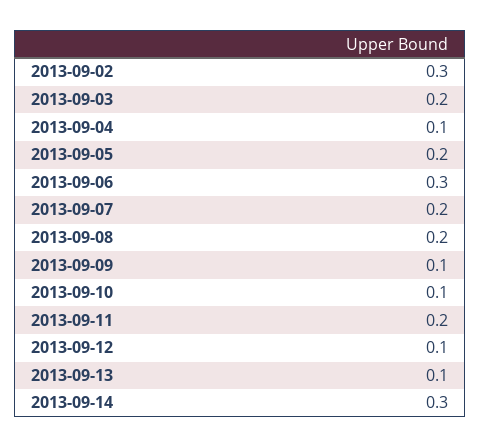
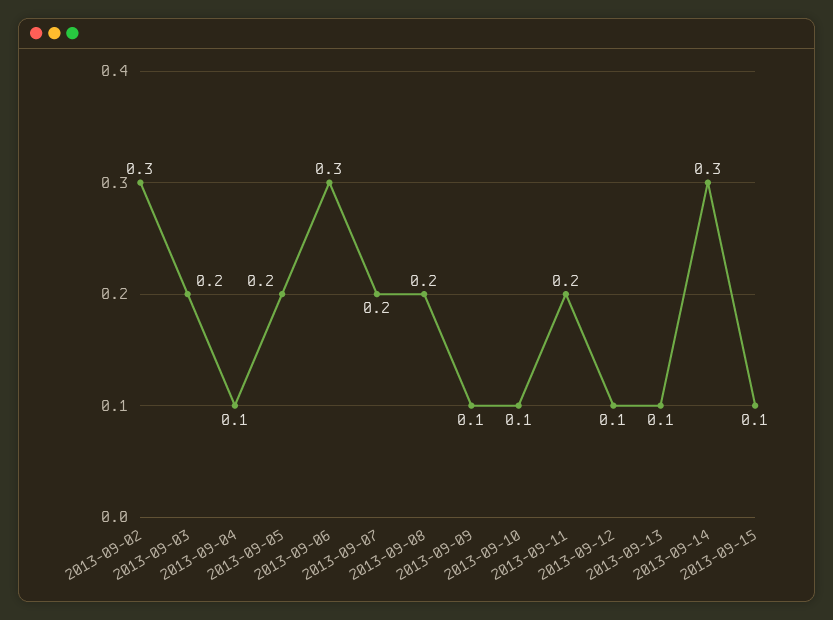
2013-09-15: none -> 0.1

